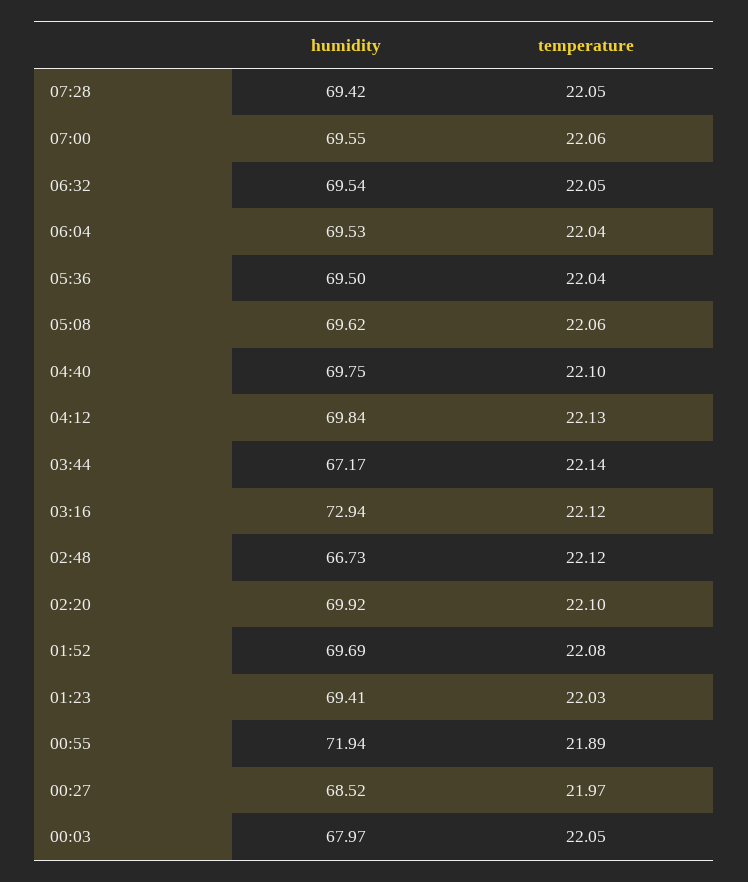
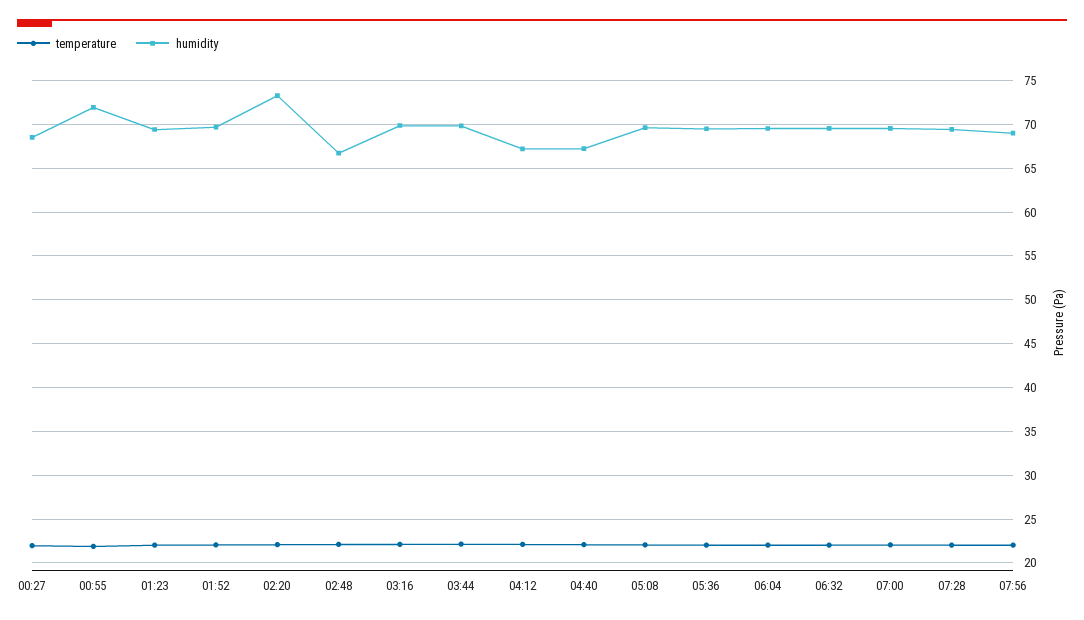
humidity, 04:40: 69.75 -> 67
humidity, 04:12: 69.84 -> 67
humidity, 03:44: 67.17 -> 70
humidity, 03:16: 72.94 -> 70
humidity, 02:20: 69.92 -> 73
humidity, 00:03: 67.97 -> none
temperature, 00:03: 22.05 -> none
temperature, 07:56: none -> 22
humidity, 07:56: none -> 69

